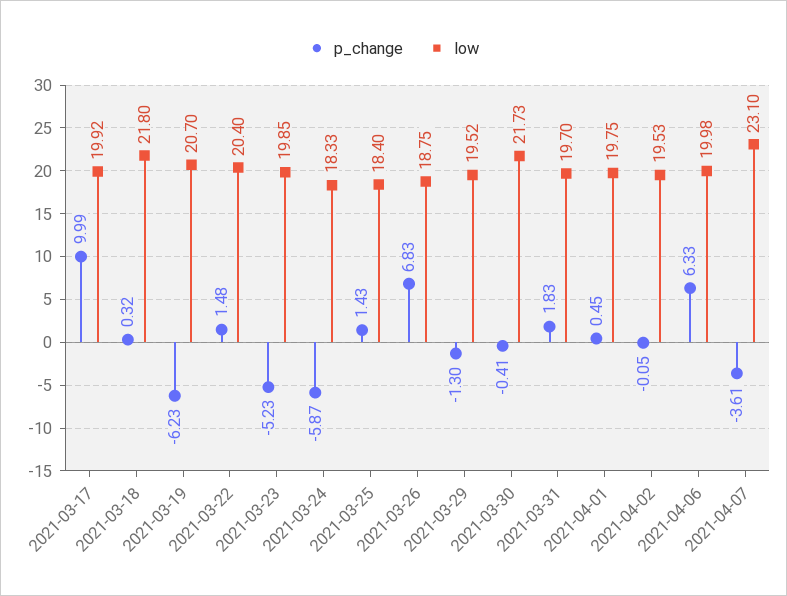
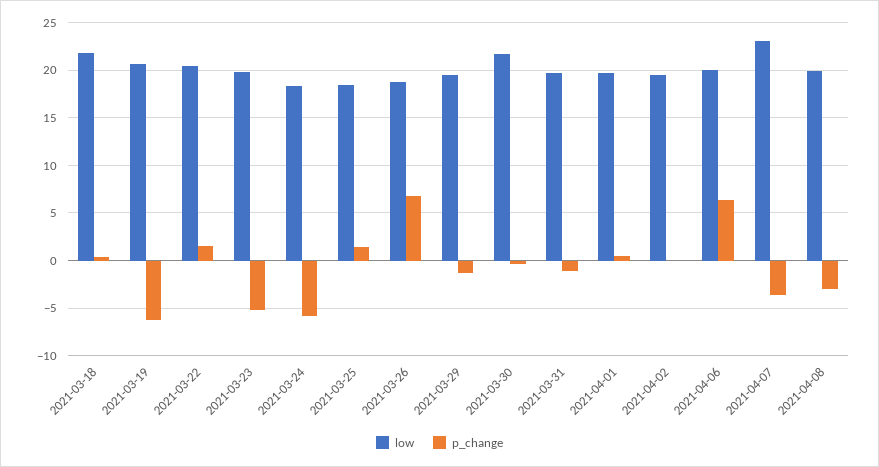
p_change, 2021-03-17: 9.99 -> none
low, 2021-03-17: 19.92 -> none
p_change, 2021-03-31: 1.83 -> -1
low, 2021-04-08: none -> 20
p_change, 2021-04-08: none -> -3

